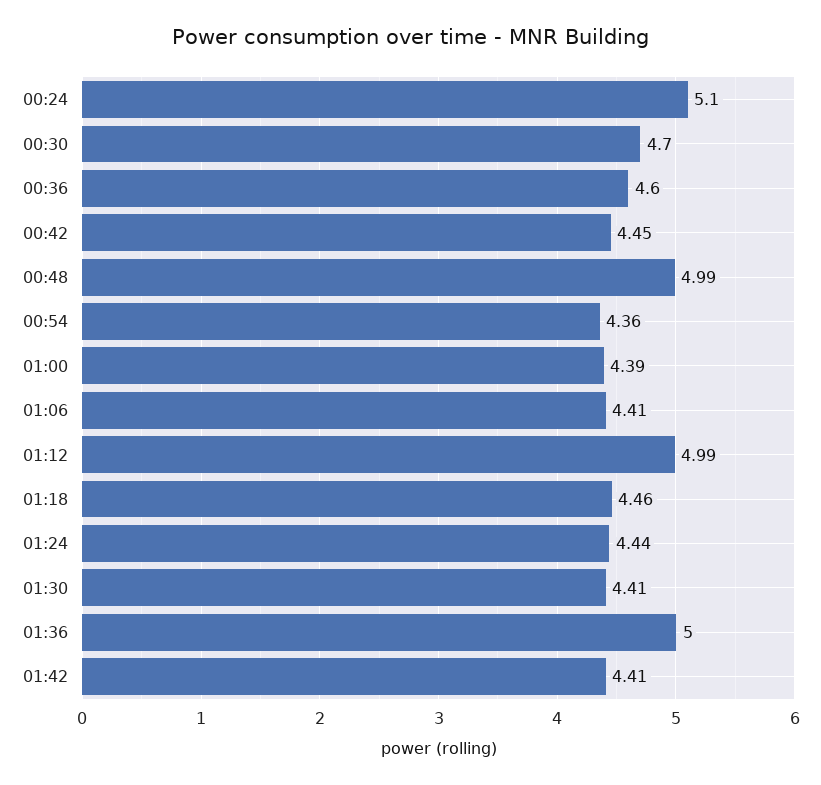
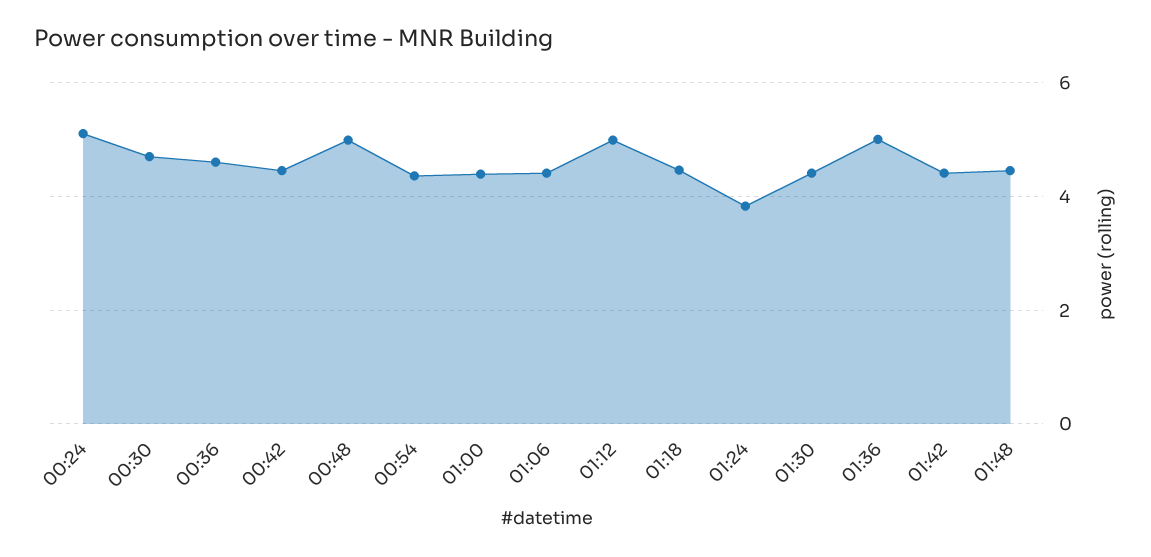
01:24: 4.44 -> 3.8
01:48: none -> 4.4

